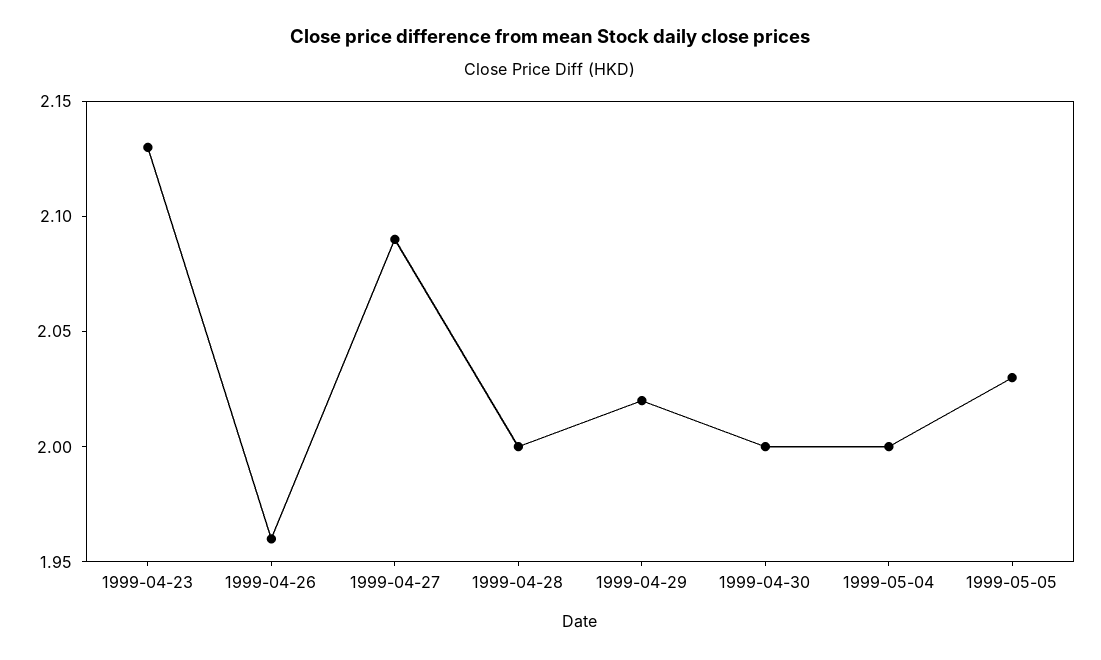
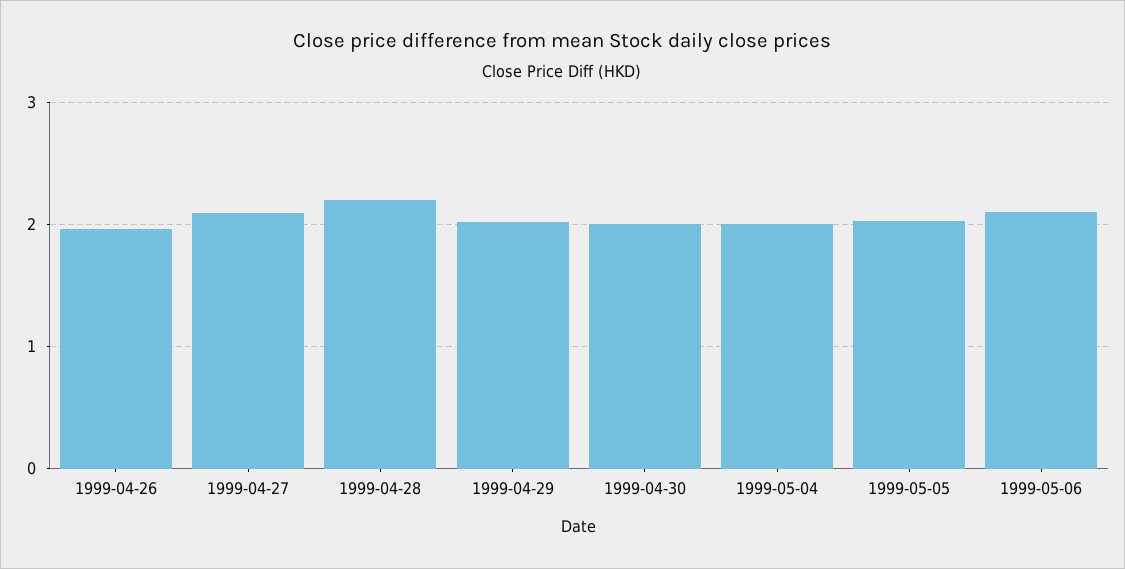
1999-04-23: 2.13 -> none
1999-04-28: 2 -> 2.2
1999-05-06: none -> 2.1

